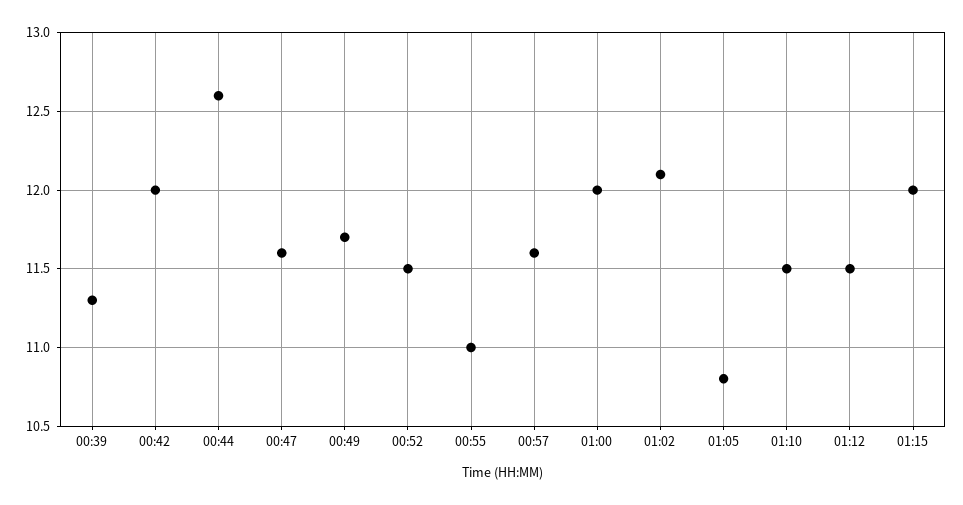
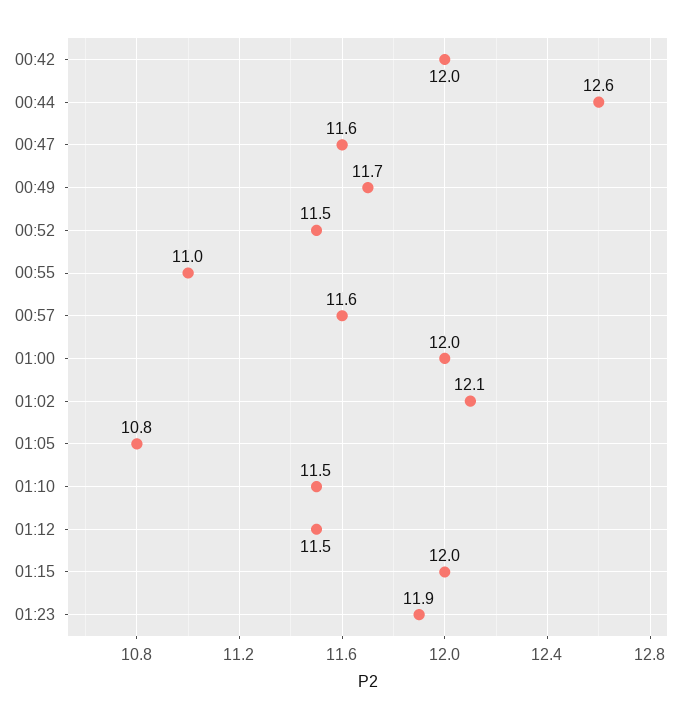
00:39: 11.3 -> none
01:23: none -> 11.9

